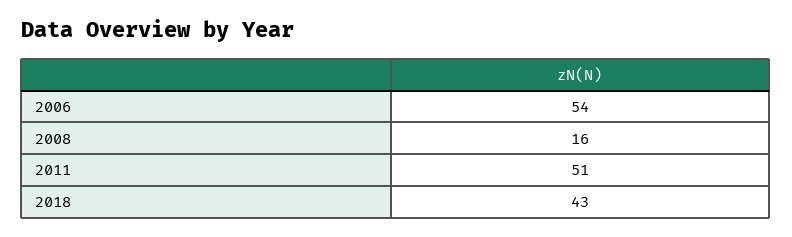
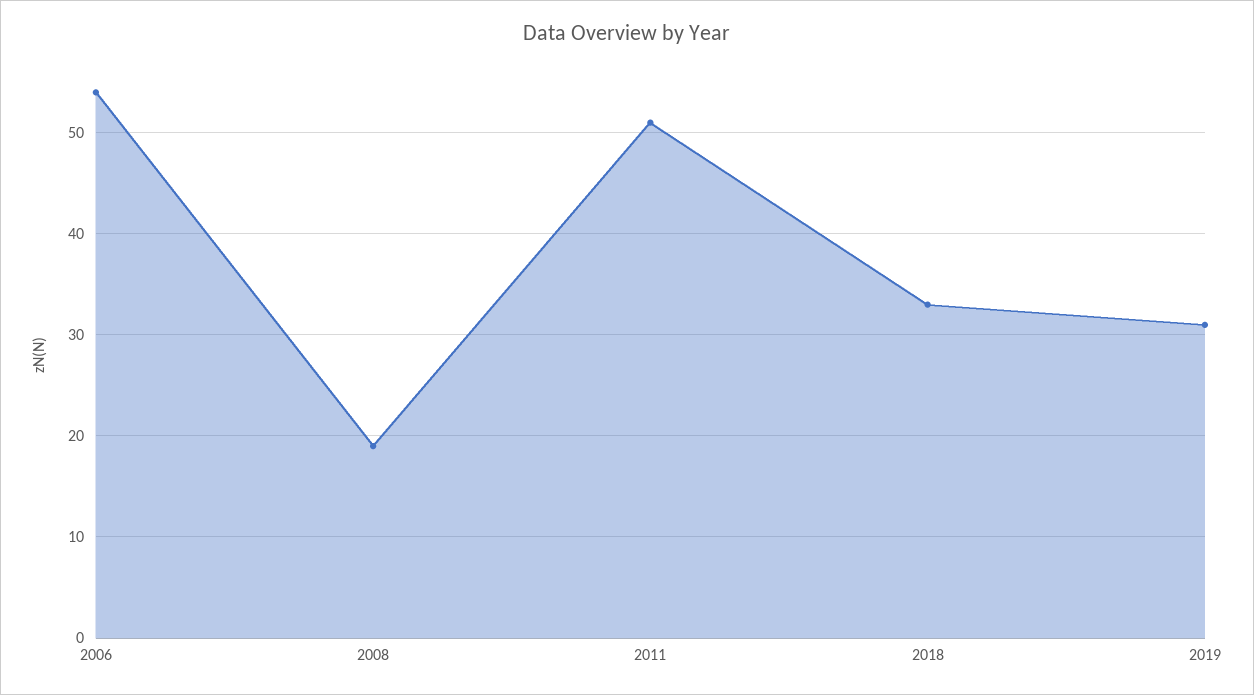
2008: 16 -> 19
2018: 43 -> 33
2019: none -> 31

